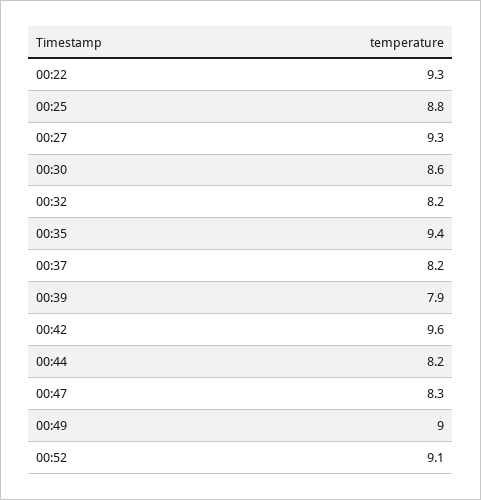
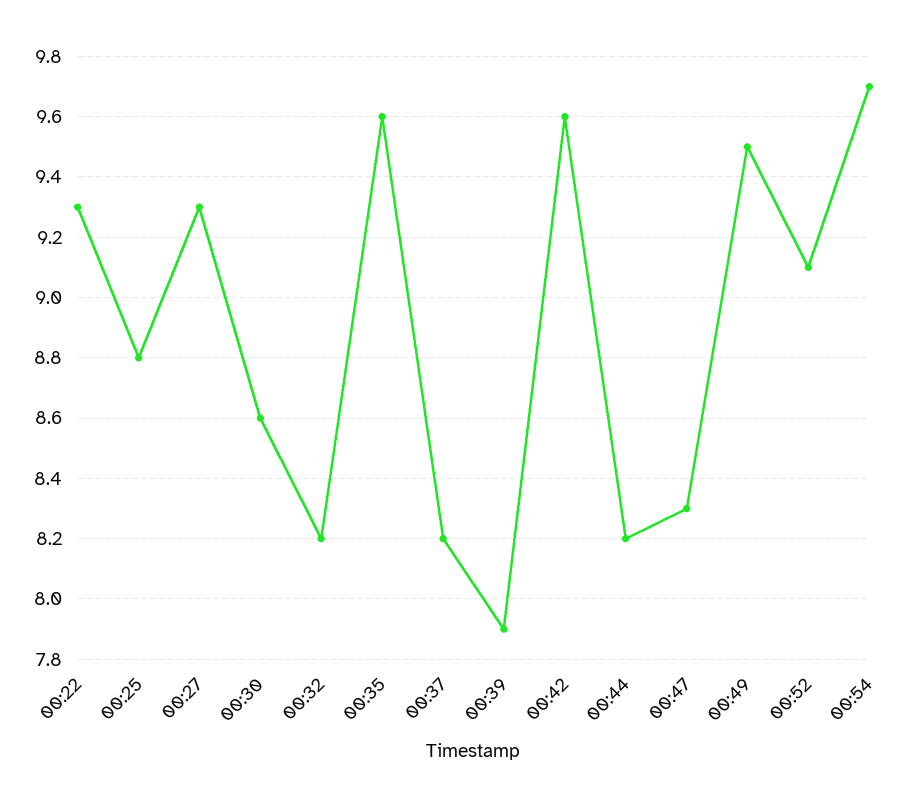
00:35: 9.4 -> 9.6
00:49: 9 -> 9.5
00:54: none -> 9.7

